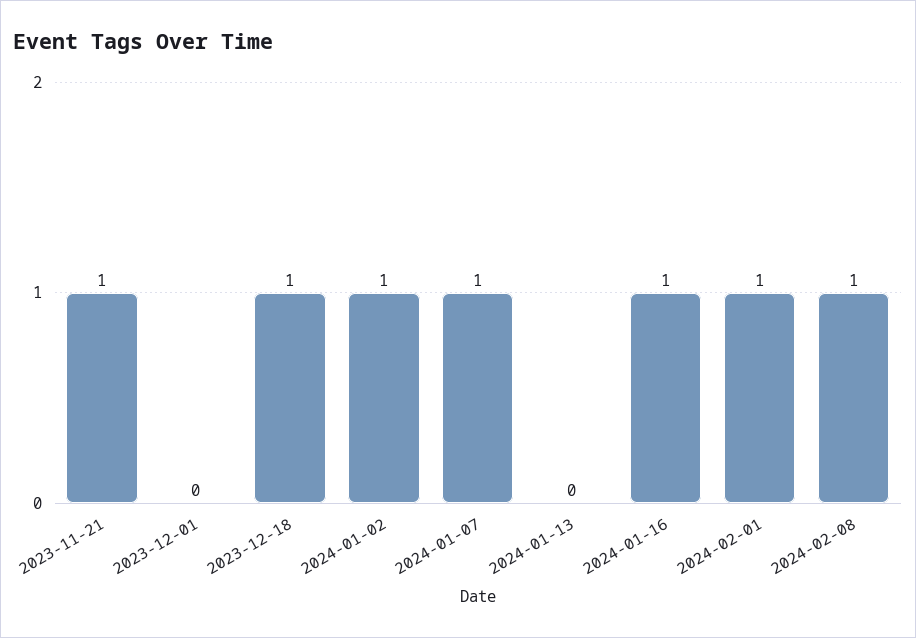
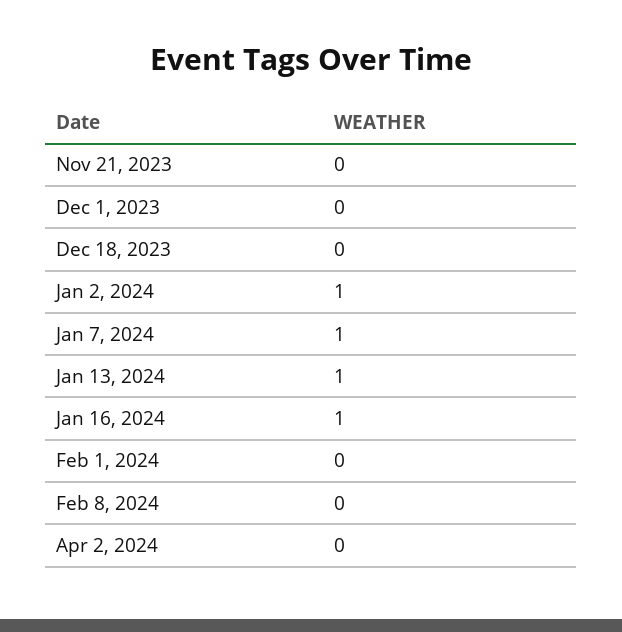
2023-11-21: 1 -> 0
2023-12-18: 1 -> 0
2024-01-13: 0 -> 1
2024-02-01: 1 -> 0
2024-02-08: 1 -> 0
Apr 2, 2024: none -> 0

